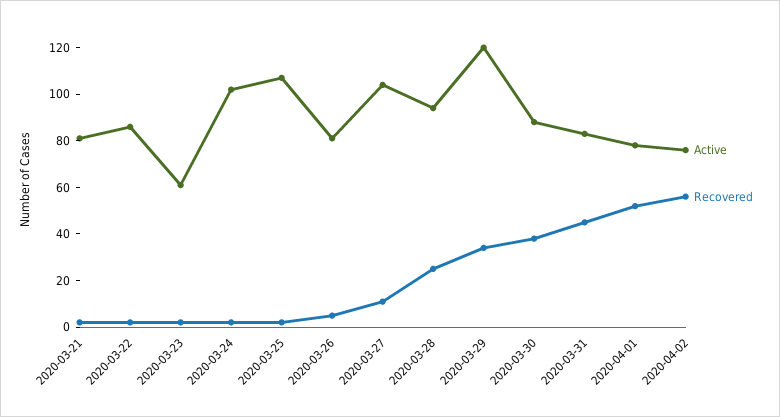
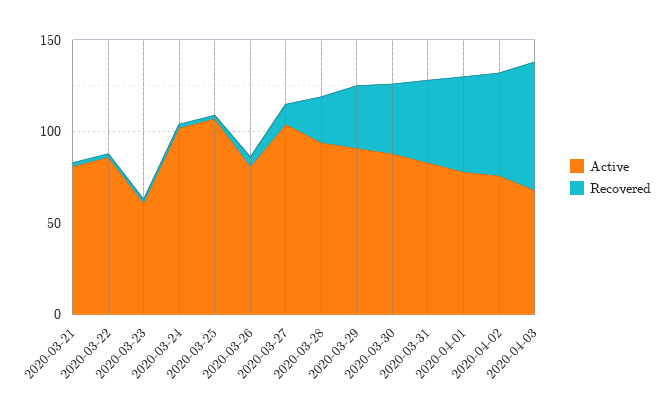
Active, 2020-03-29: 120 -> 90
Active, 2020-04-03: none -> 70
Recovered, 2020-04-03: none -> 70

